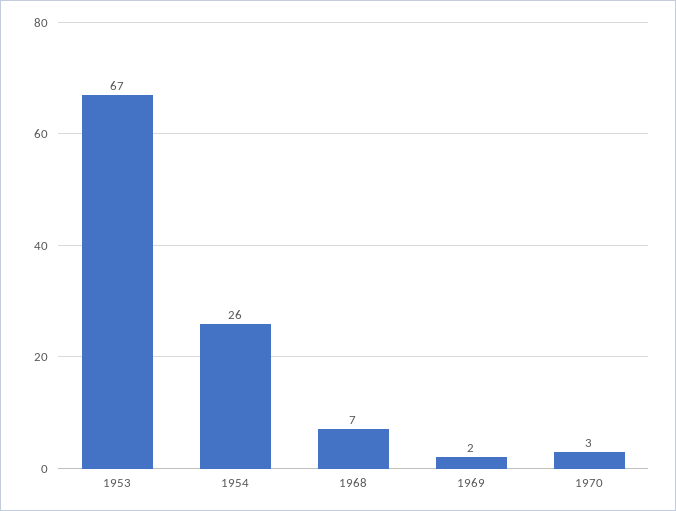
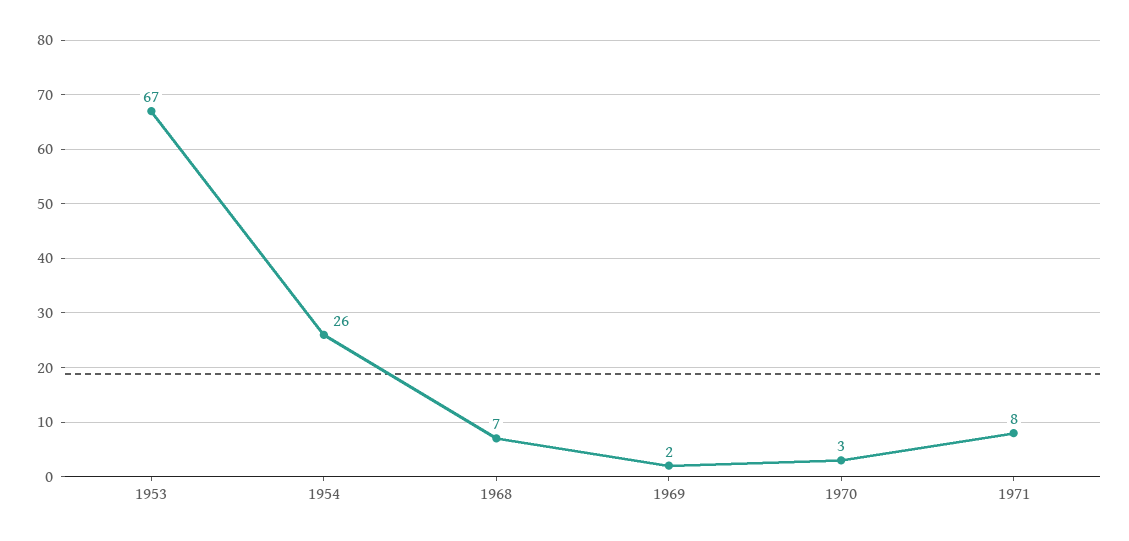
1971: none -> 8

